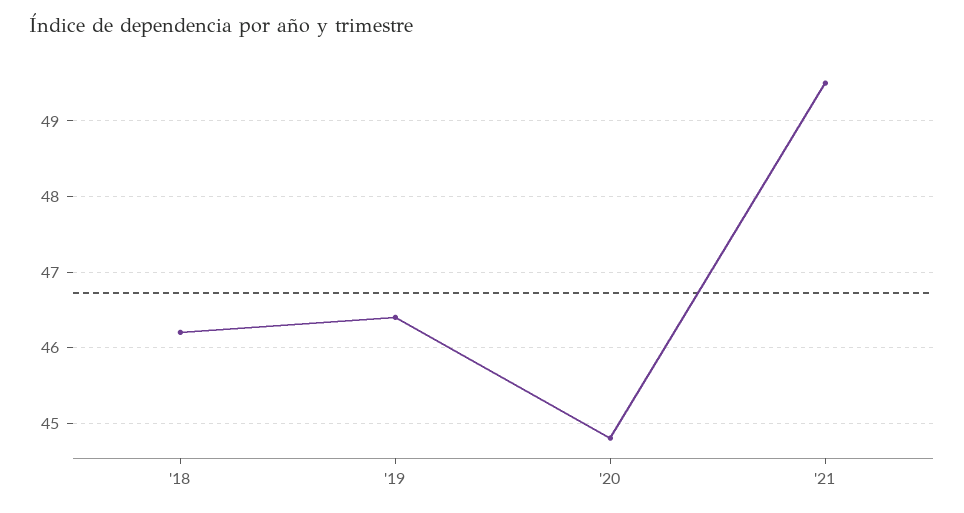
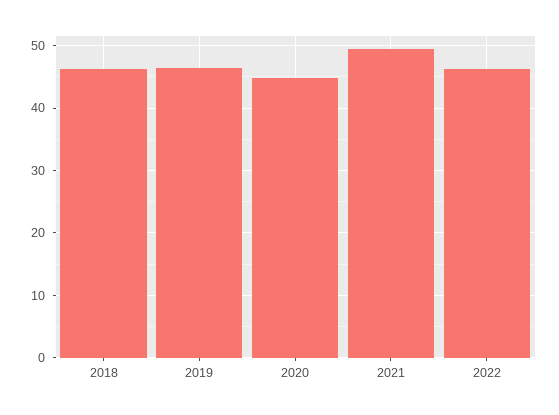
2022: none -> 46

